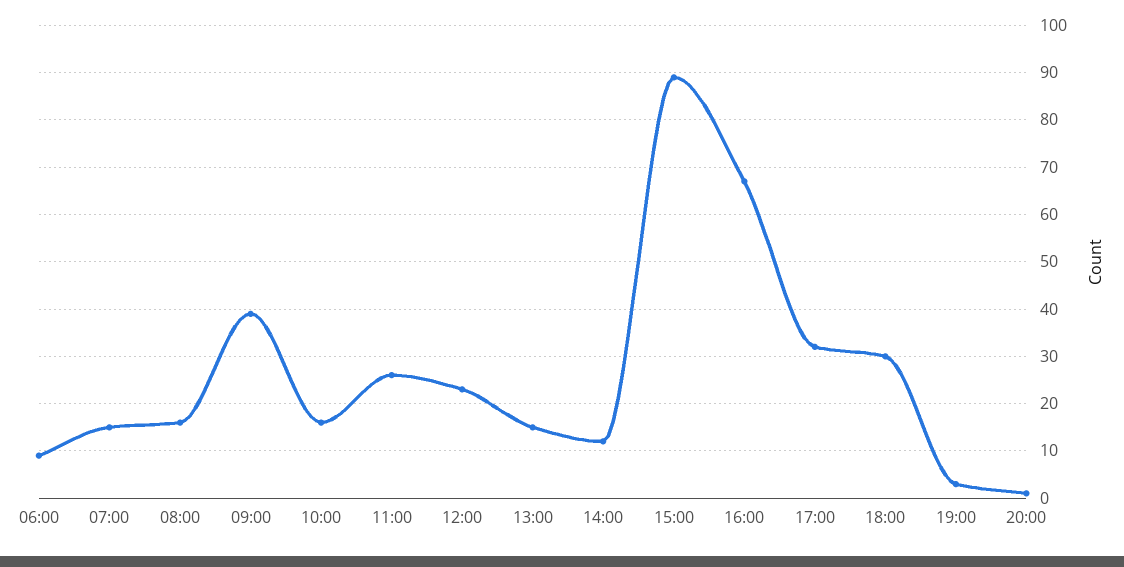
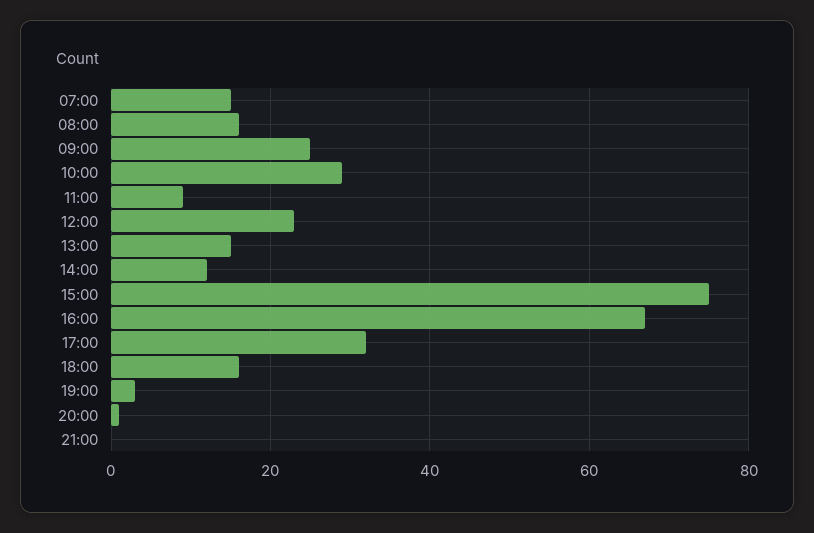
06:00: 10 -> none
09:00: 40 -> 25
10:00: 15 -> 30
11:00: 25 -> 10
15:00: 90 -> 75
18:00: 30 -> 15
21:00: none -> 0

